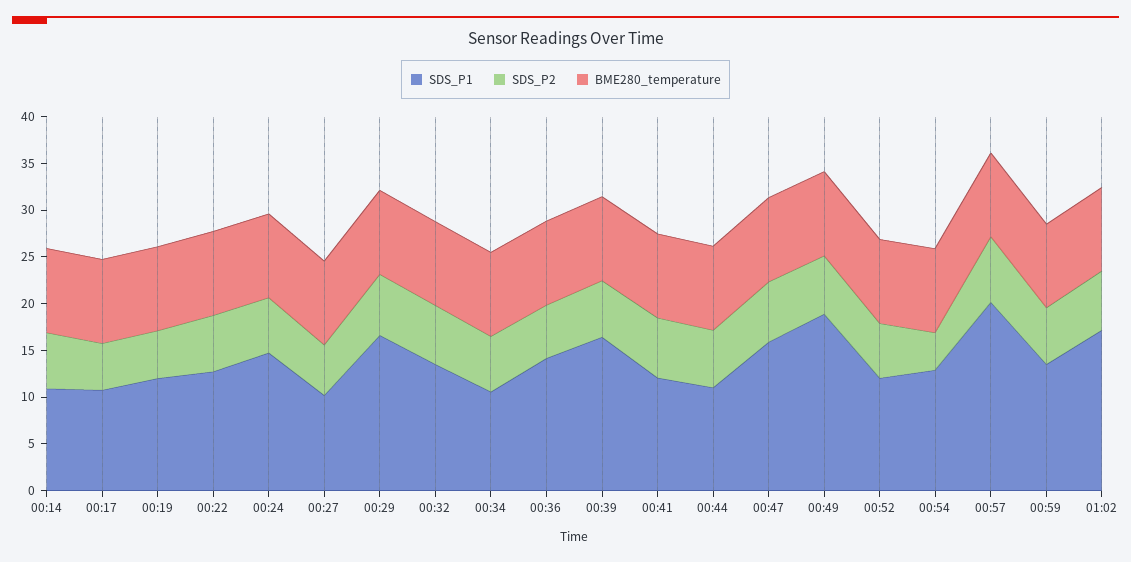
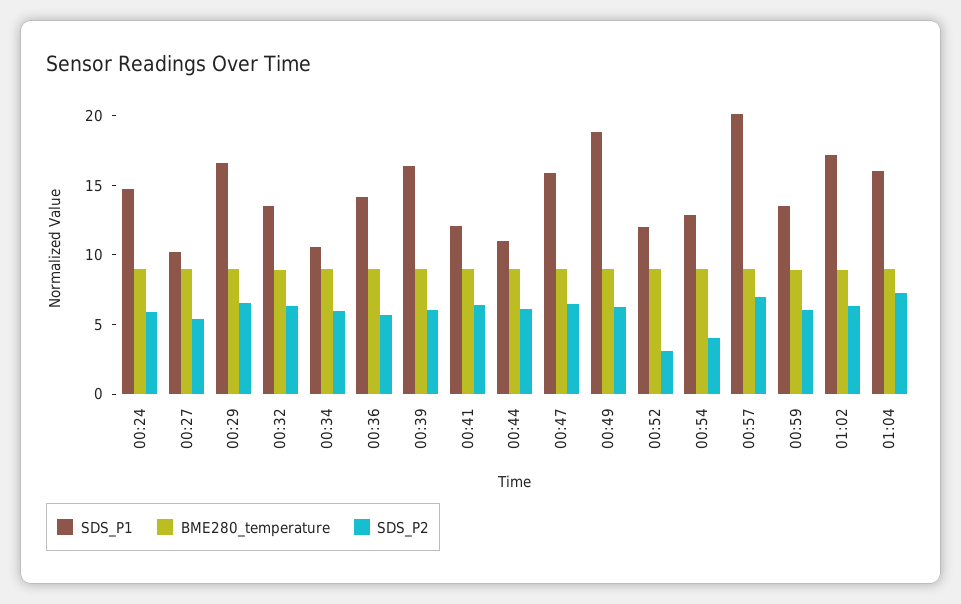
SDS_P1, 00:14: 11 -> none
SDS_P2, 00:14: 6 -> none
BME280_temperature, 00:14: 9 -> none
SDS_P1, 00:17: 11 -> none
SDS_P2, 00:17: 5 -> none
BME280_temperature, 00:17: 9 -> none
SDS_P1, 00:19: 12 -> none
SDS_P2, 00:19: 5 -> none
BME280_temperature, 00:19: 9 -> none
SDS_P1, 00:22: 13 -> none
SDS_P2, 00:22: 6 -> none
BME280_temperature, 00:22: 9 -> none
SDS_P2, 00:52: 6 -> 3
SDS_P1, 01:04: none -> 16
BME280_temperature, 01:04: none -> 9
SDS_P2, 01:04: none -> 7

